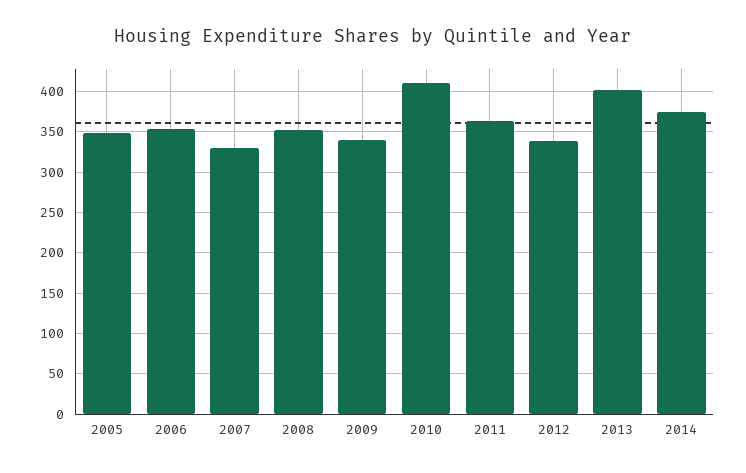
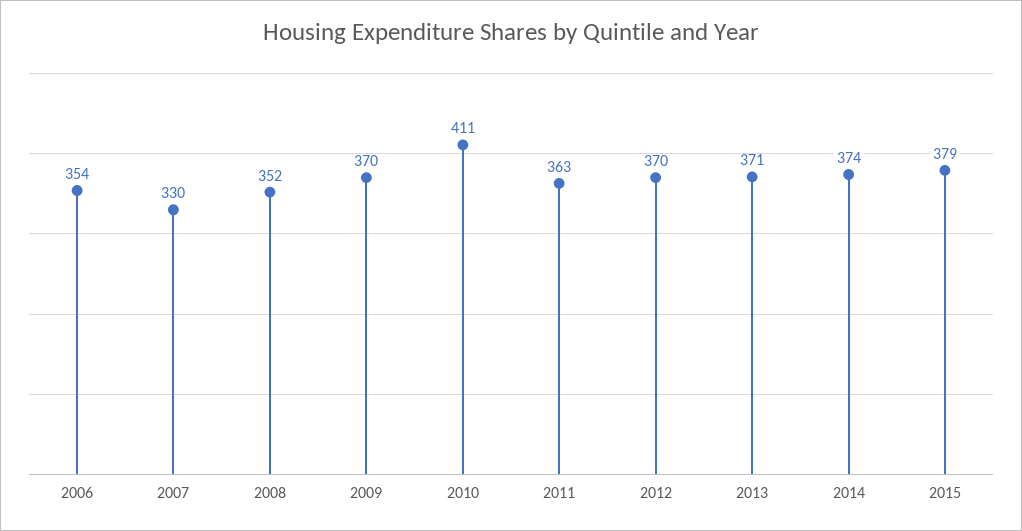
2005: 350 -> none
2009: 340 -> 370
2012: 340 -> 370
2013: 400 -> 371
2015: none -> 379

